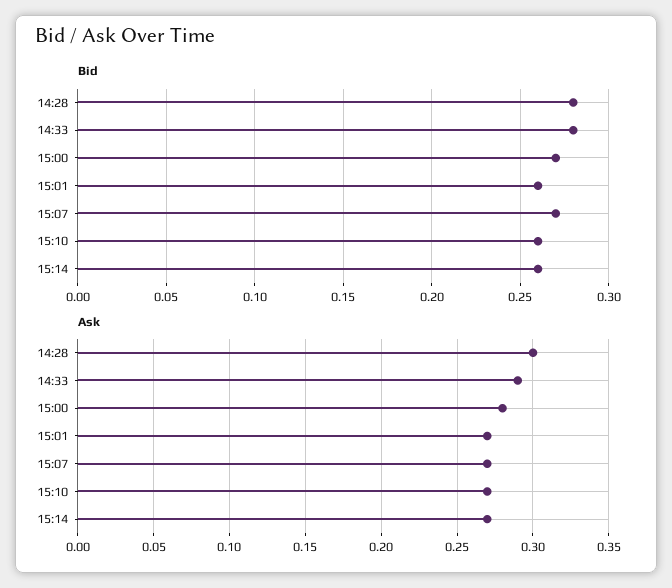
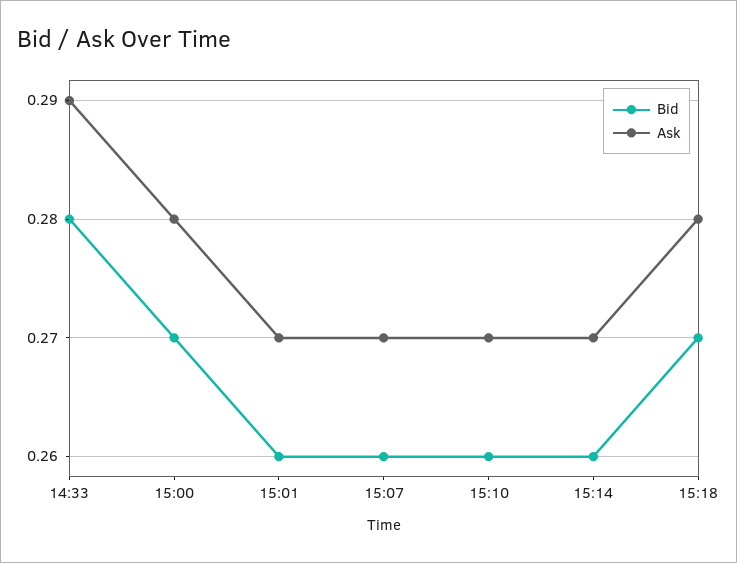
Bid, 14:28: 0.28 -> none
Bid, 15:07: 0.27 -> 0.26
Ask, 14:28: 0.3 -> none
Bid, 15:18: none -> 0.27
Ask, 15:18: none -> 0.28

